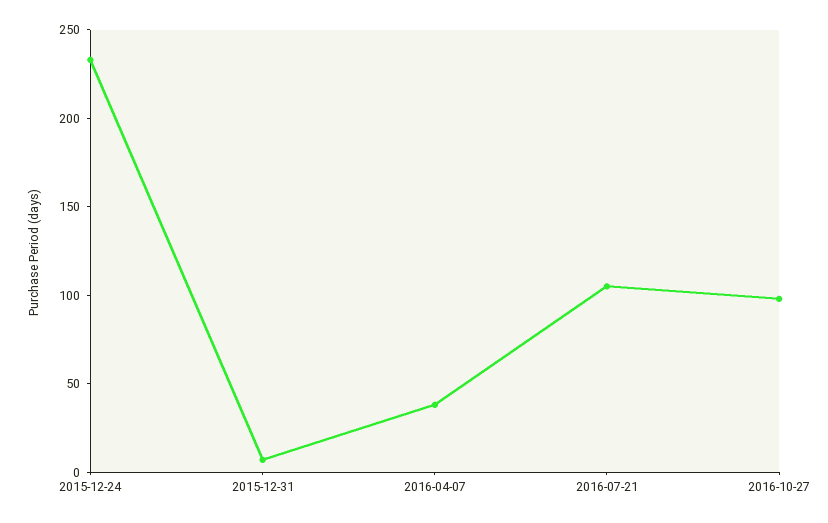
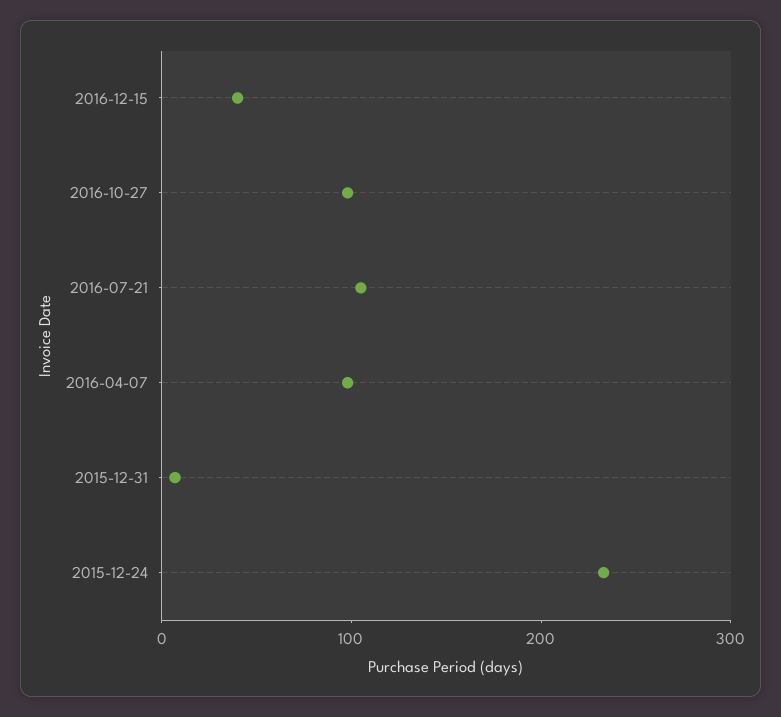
2016-04-07: 40 -> 100
2016-12-15: none -> 40

